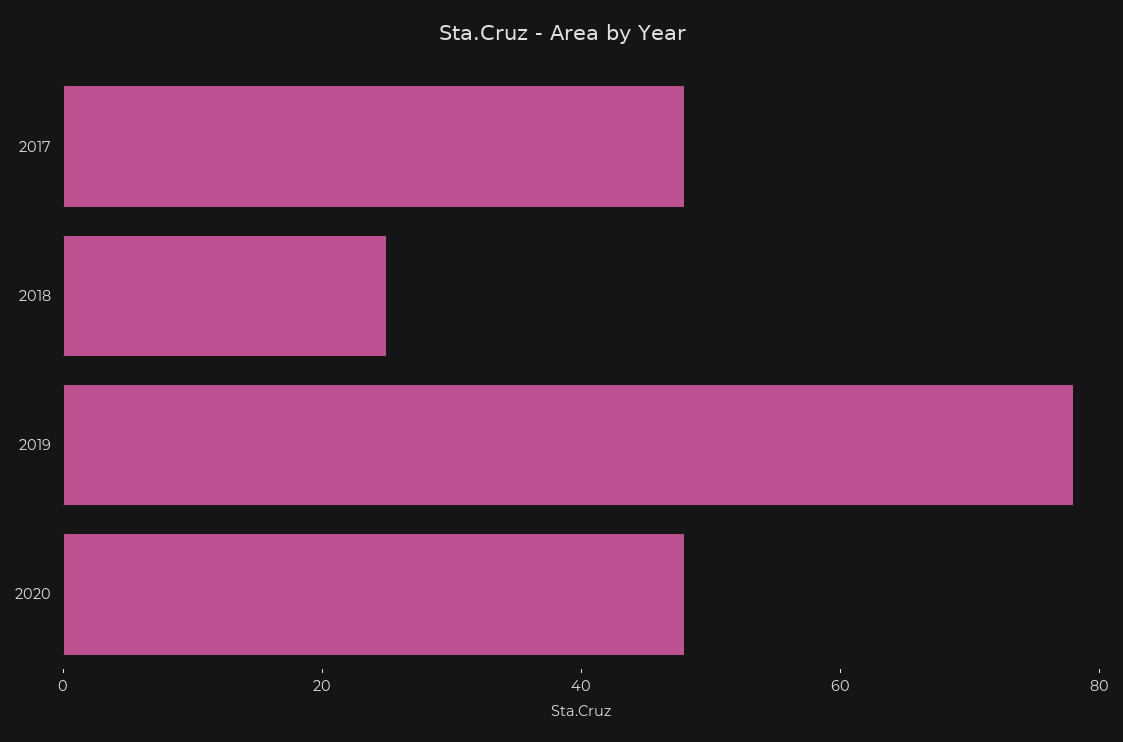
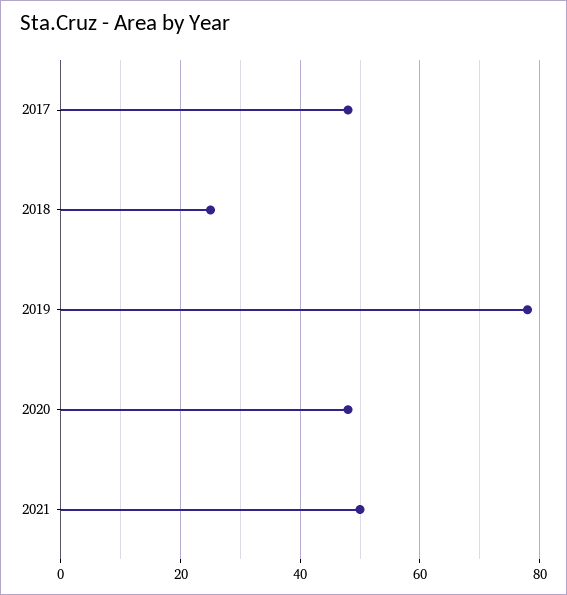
2021: none -> 50

